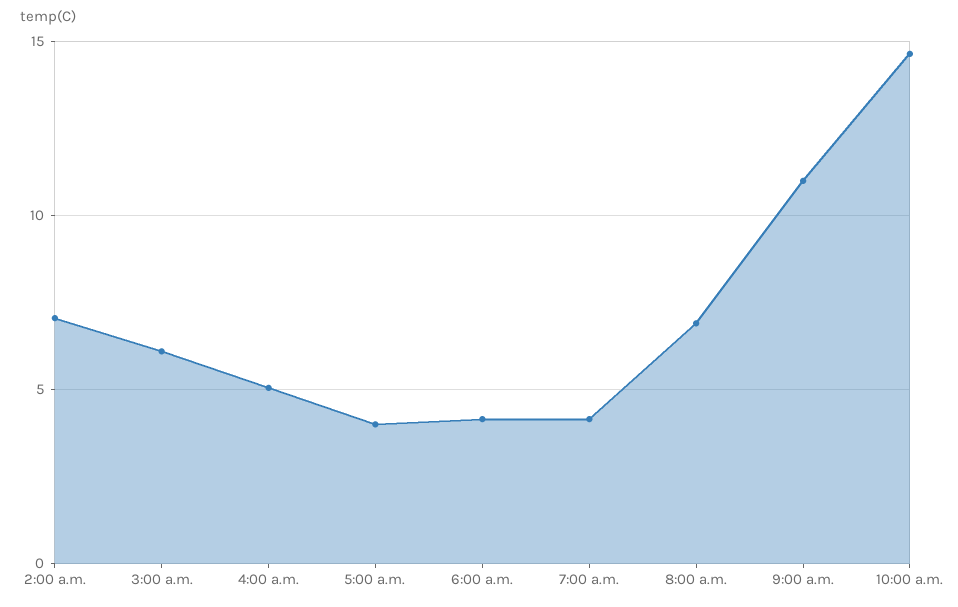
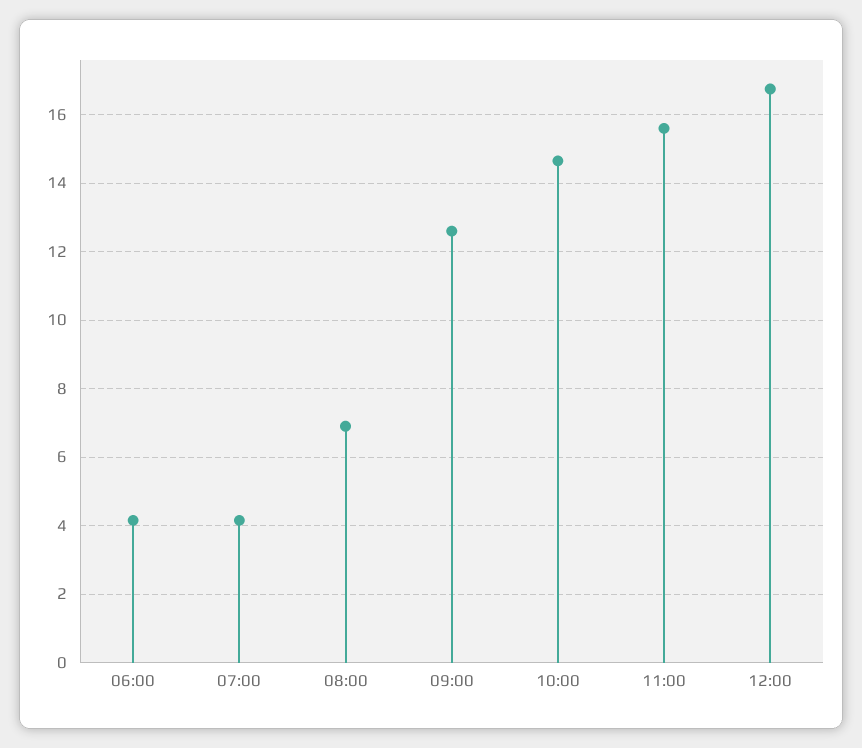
2:00 a.m.: 7 -> none
3:00 a.m.: 6 -> none
4:00 a.m.: 5 -> none
5:00 a.m.: 4 -> none
9:00 a.m.: 11 -> 12.6
11:00: none -> 15.6
12:00: none -> 16.8

